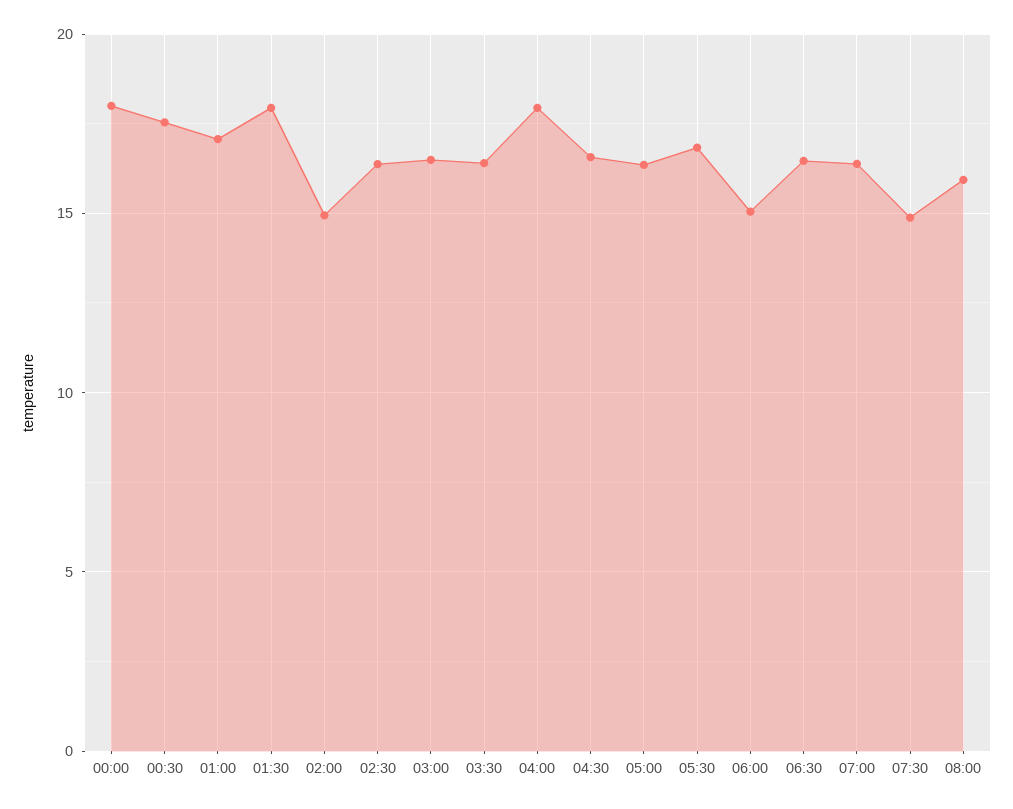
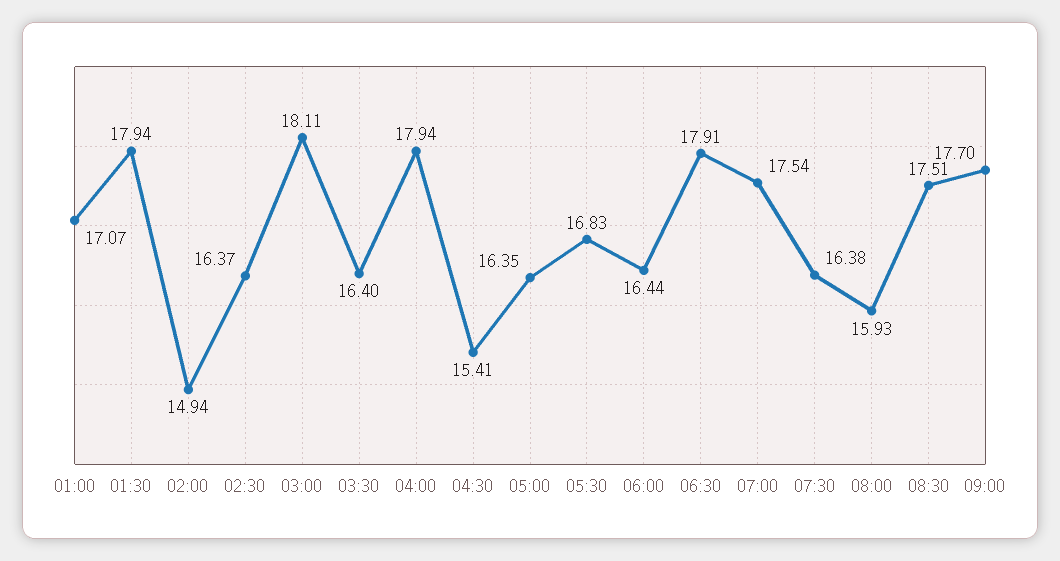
00:00: 18 -> none
00:30: 17.5 -> none
03:00: 16.5 -> 18.11
04:30: 16.5 -> 15.41
06:00: 15 -> 16.44
06:30: 16.5 -> 17.91
07:00: 16.5 -> 17.54
07:30: 15 -> 16.38
08:30: none -> 17.51
09:00: none -> 17.7

